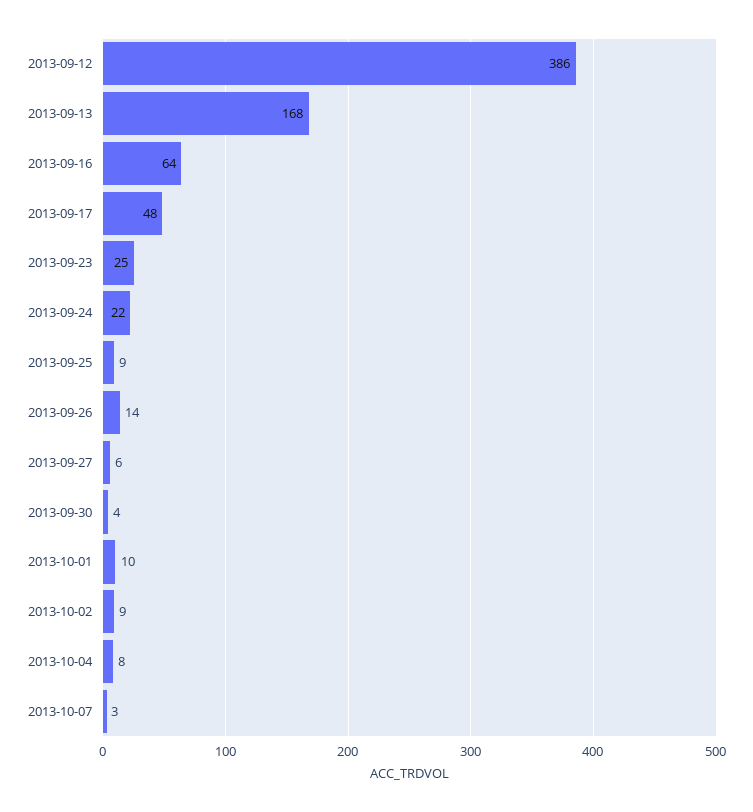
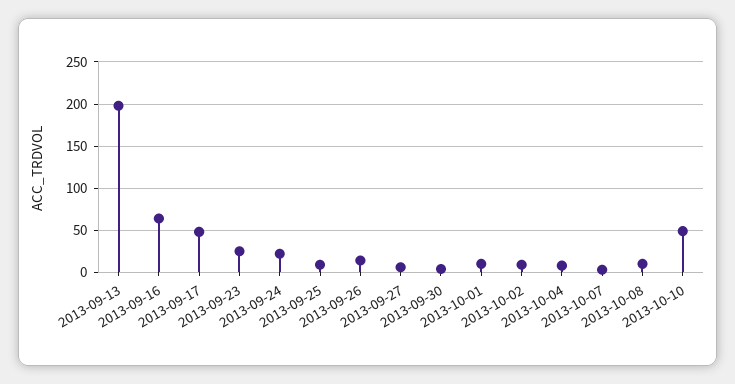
2013-09-12: 386 -> none
2013-09-13: 168 -> 200
2013-10-08: none -> 10
2013-10-10: none -> 50

